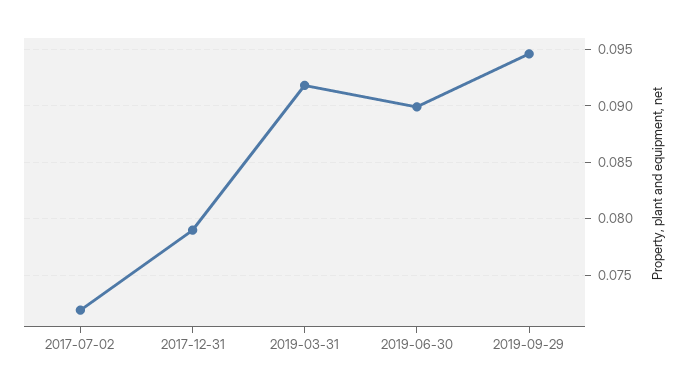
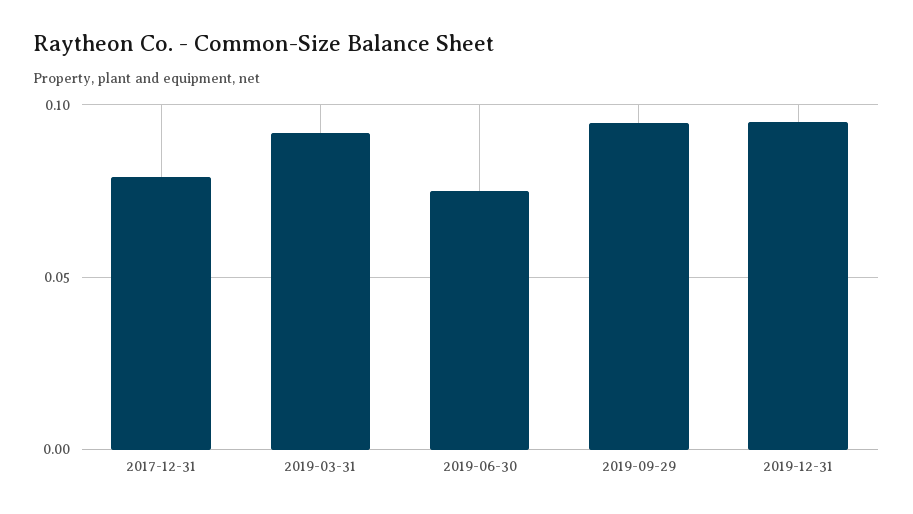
2017-07-02: 0.072 -> none
2019-06-30: 0.09 -> 0.075
2019-12-31: none -> 0.095

